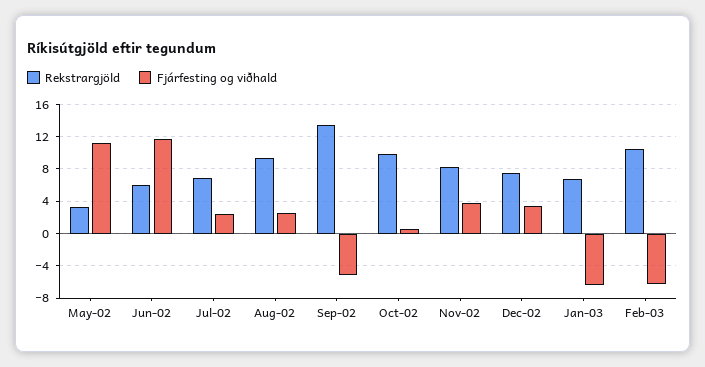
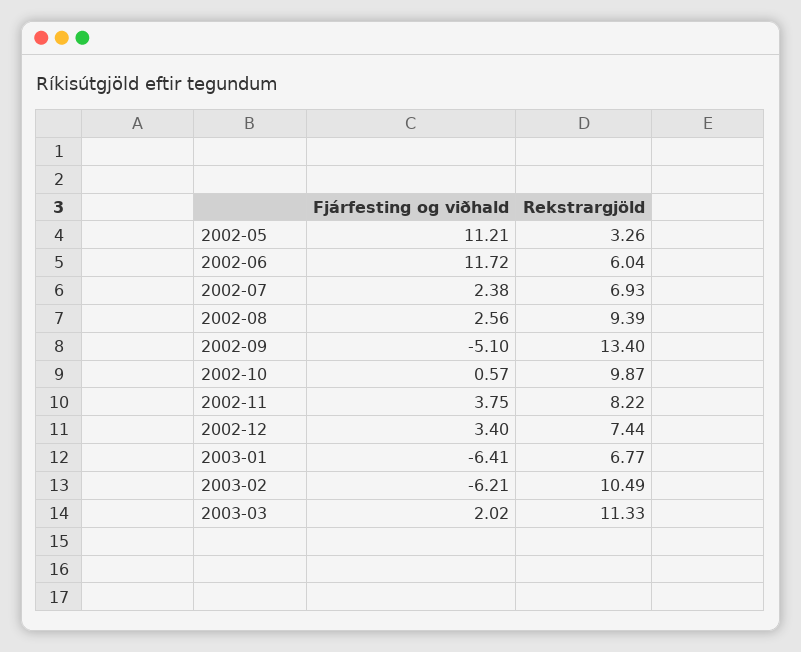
Fjárfesting og viðhald, 2003-03: none -> 2.02
Rekstrargjöld, 2003-03: none -> 11.33

